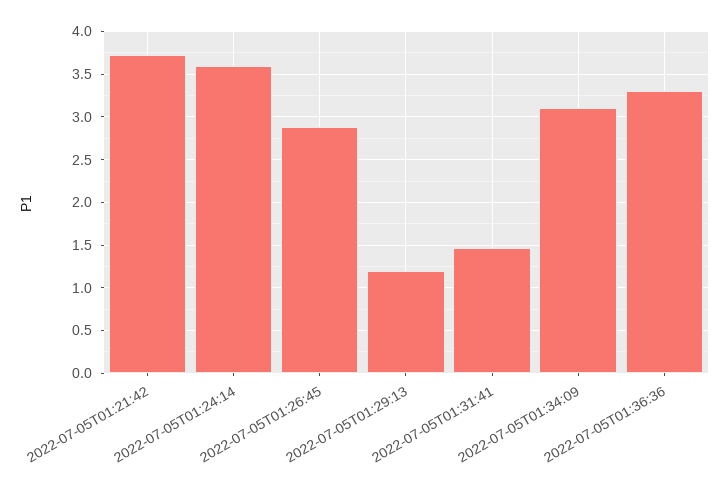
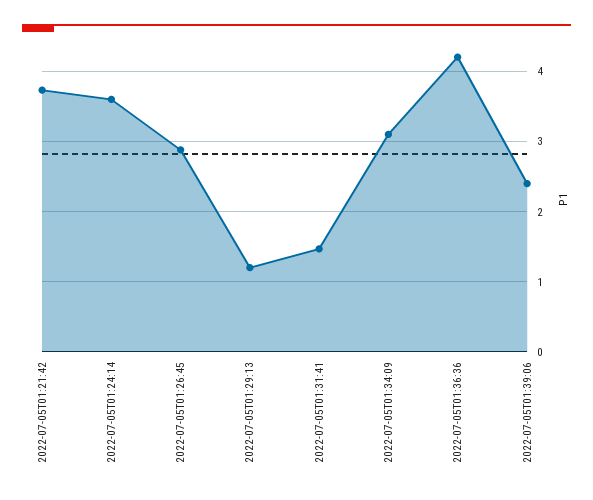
2022-07-05T01:36:36: 3.3 -> 4.2
2022-07-05T01:39:06: none -> 2.4

